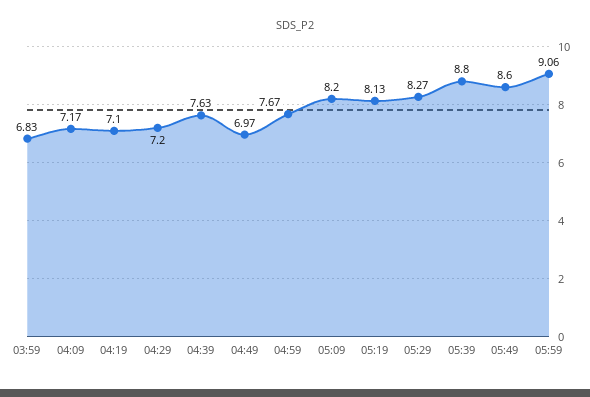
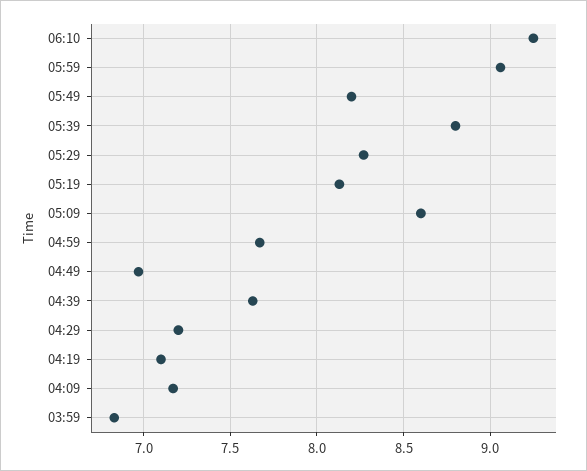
05:09: 8.2 -> 8.6
05:49: 8.6 -> 8.2
06:10: none -> 9.25

